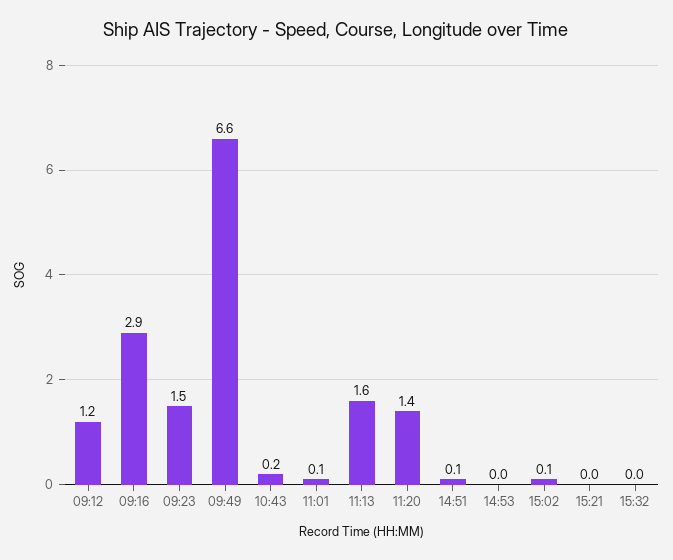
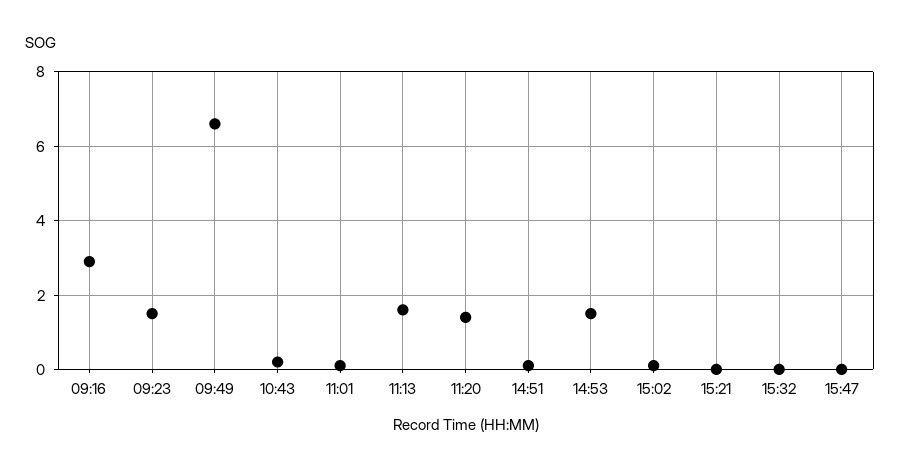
09:12: 1.2 -> none
14:53: 0 -> 1.5
15:47: none -> 0

